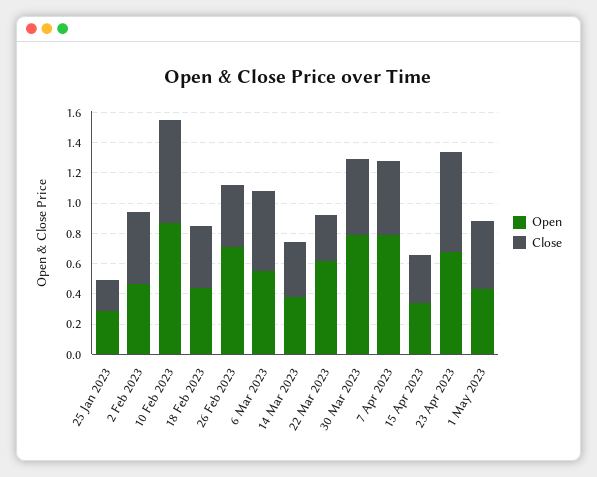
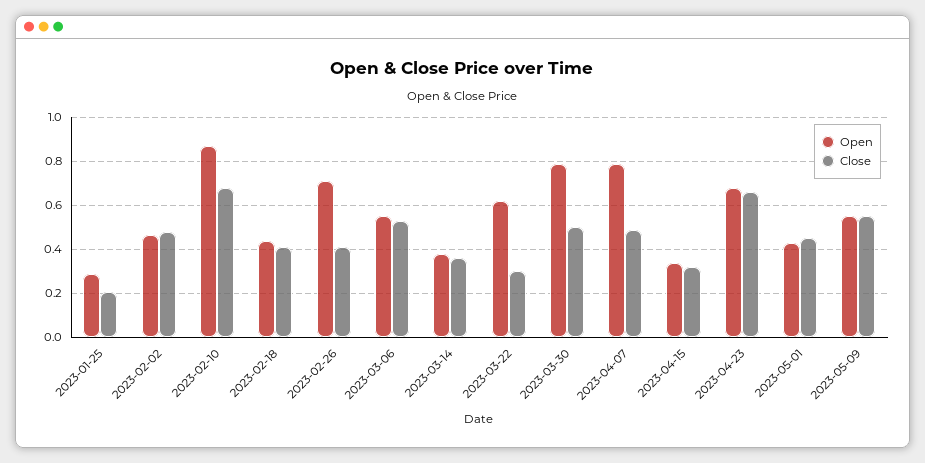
Open, 2023-05-09: none -> 0.55
Close, 2023-05-09: none -> 0.55

